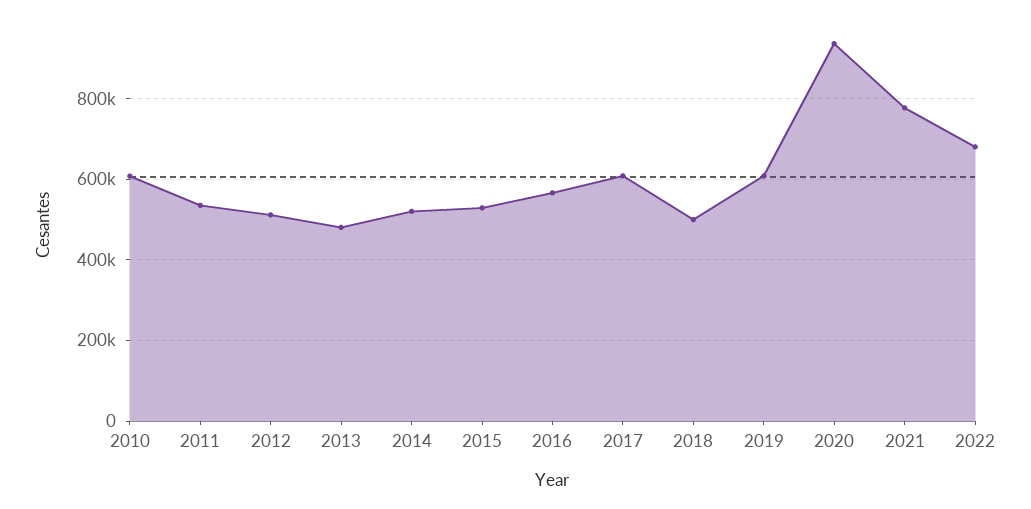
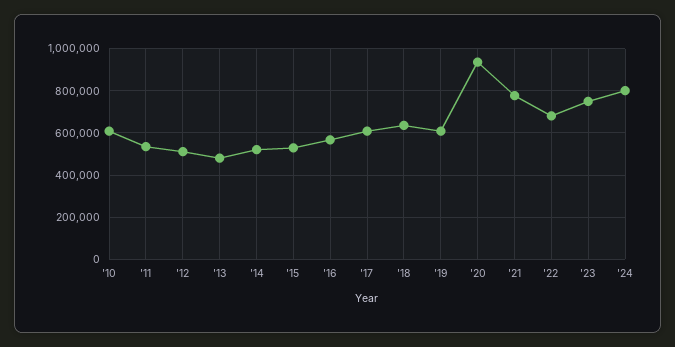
2018: 500000 -> 650000
'23: none -> 750000
'24: none -> 800000

